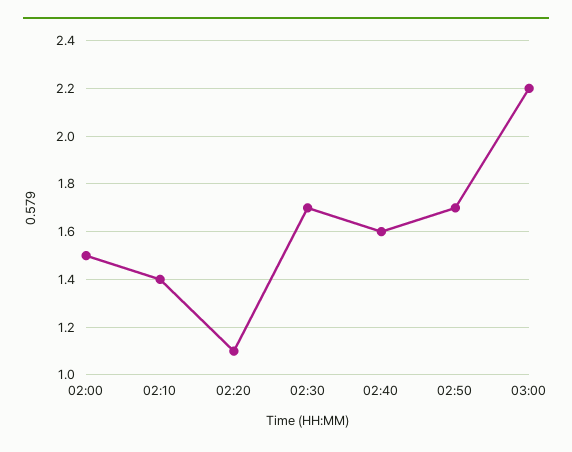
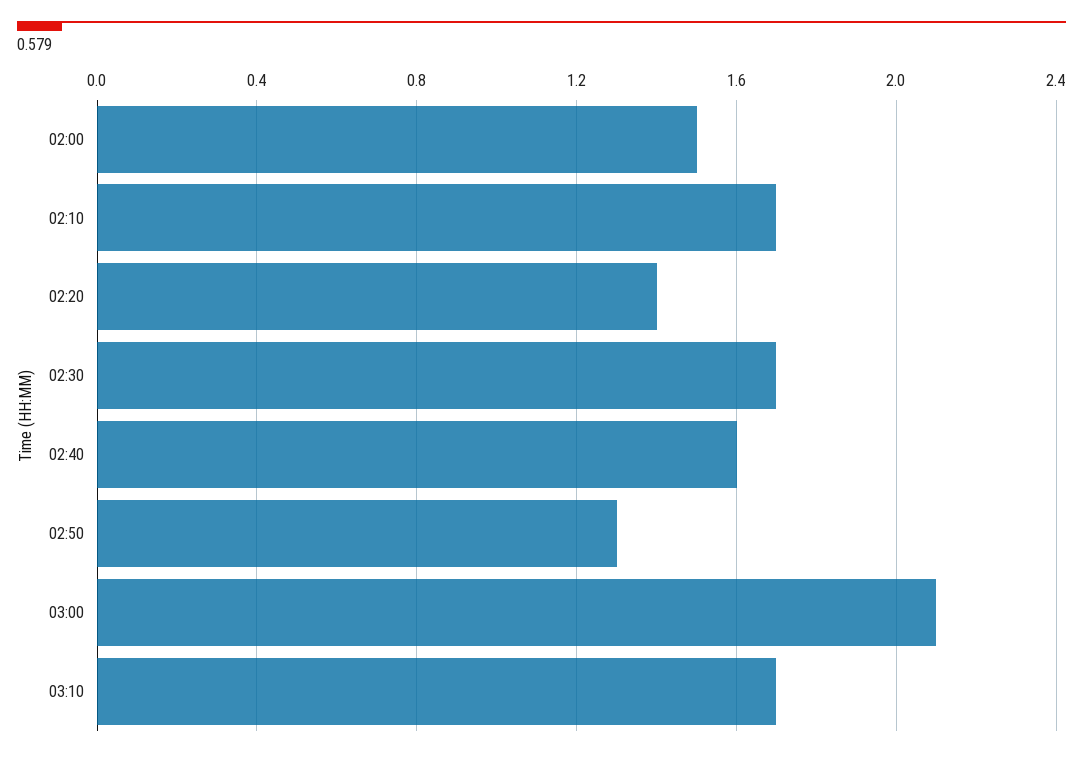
02:10: 1.4 -> 1.7
02:20: 1.1 -> 1.4
02:50: 1.7 -> 1.3
03:00: 2.2 -> 2.1
03:10: none -> 1.7

